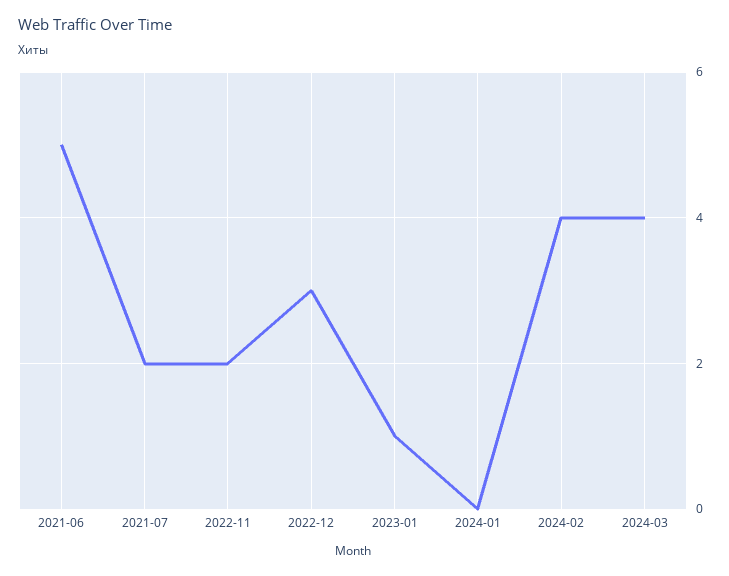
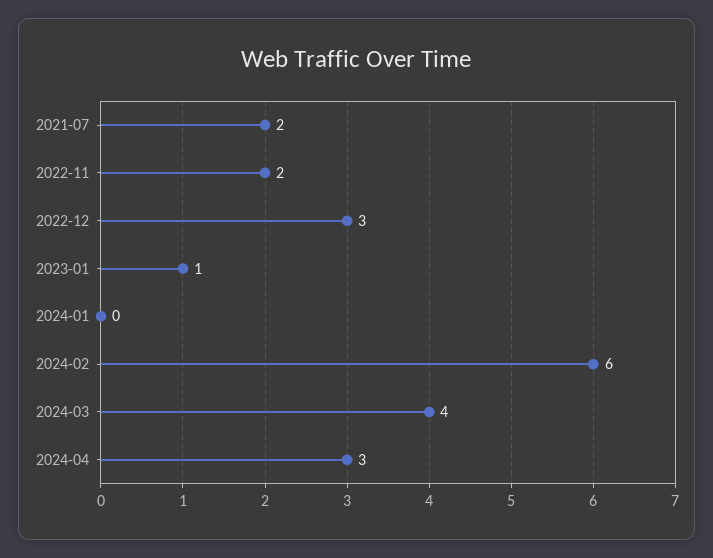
2021-06: 5 -> none
2024-02: 4 -> 6
2024-04: none -> 3

